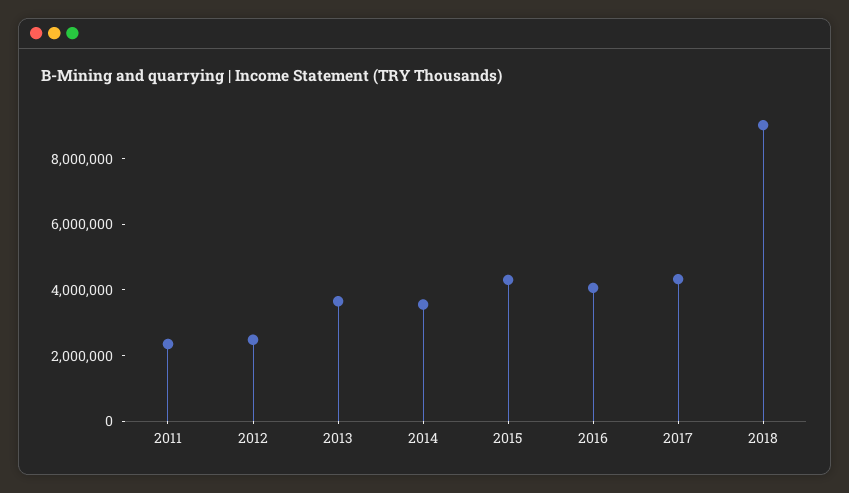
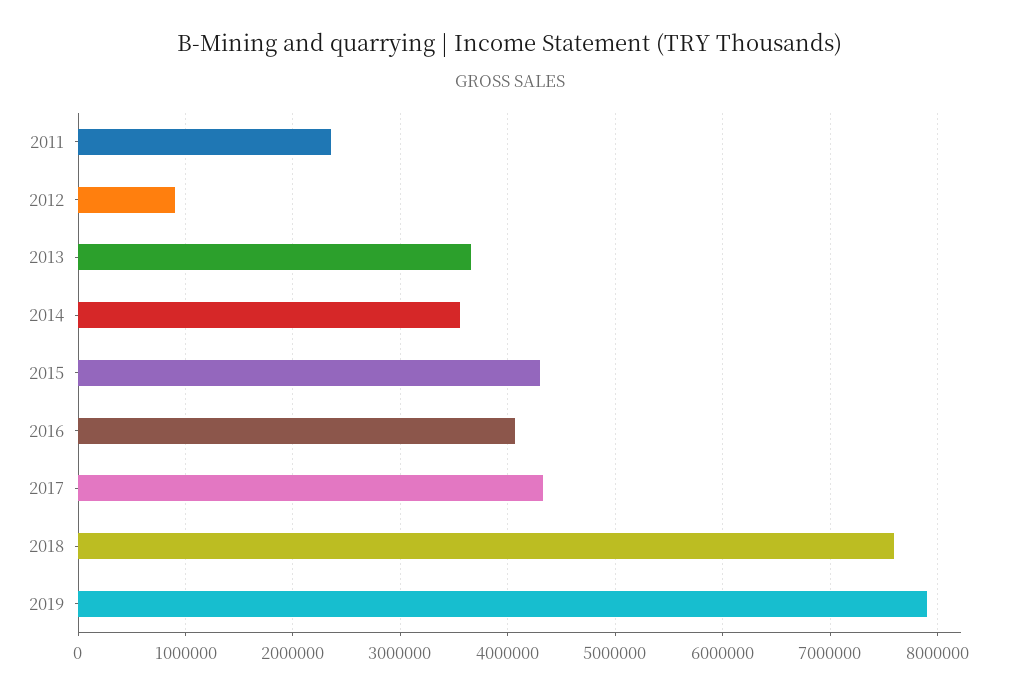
2012: 2500000 -> 900000
2018: 9000000 -> 7600000
2019: none -> 7900000

